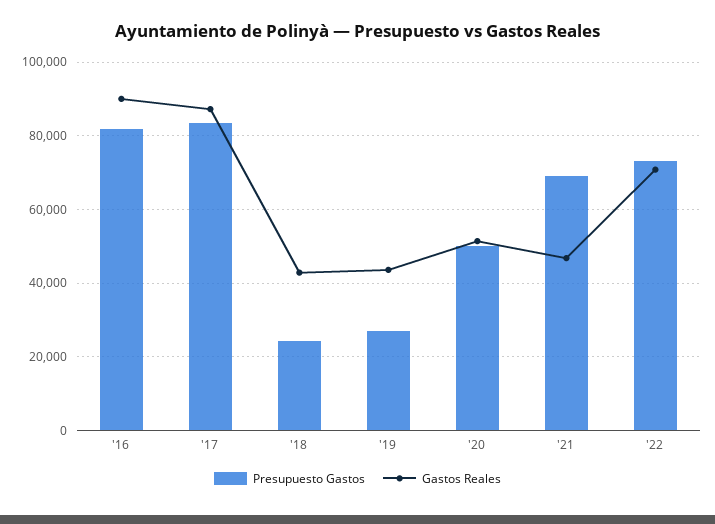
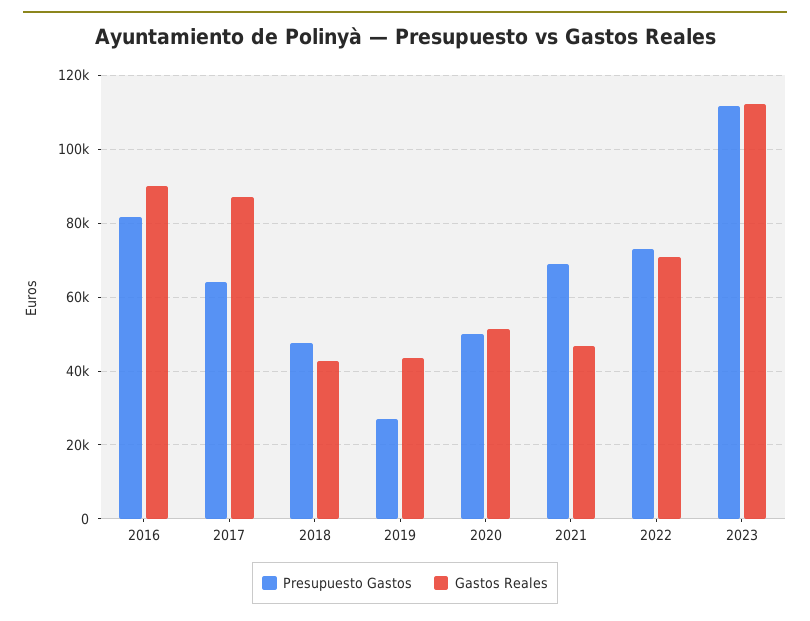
Presupuesto Gastos, '17: 84000 -> 64000
Presupuesto Gastos, '18: 24000 -> 48000
Presupuesto Gastos, 2023: none -> 112000
Gastos Reales, 2023: none -> 112000

